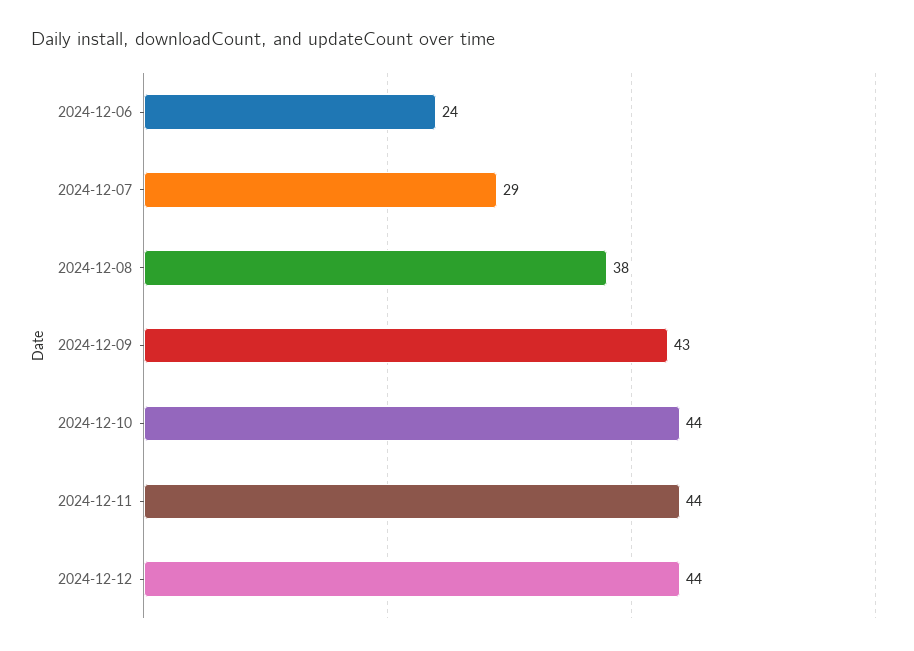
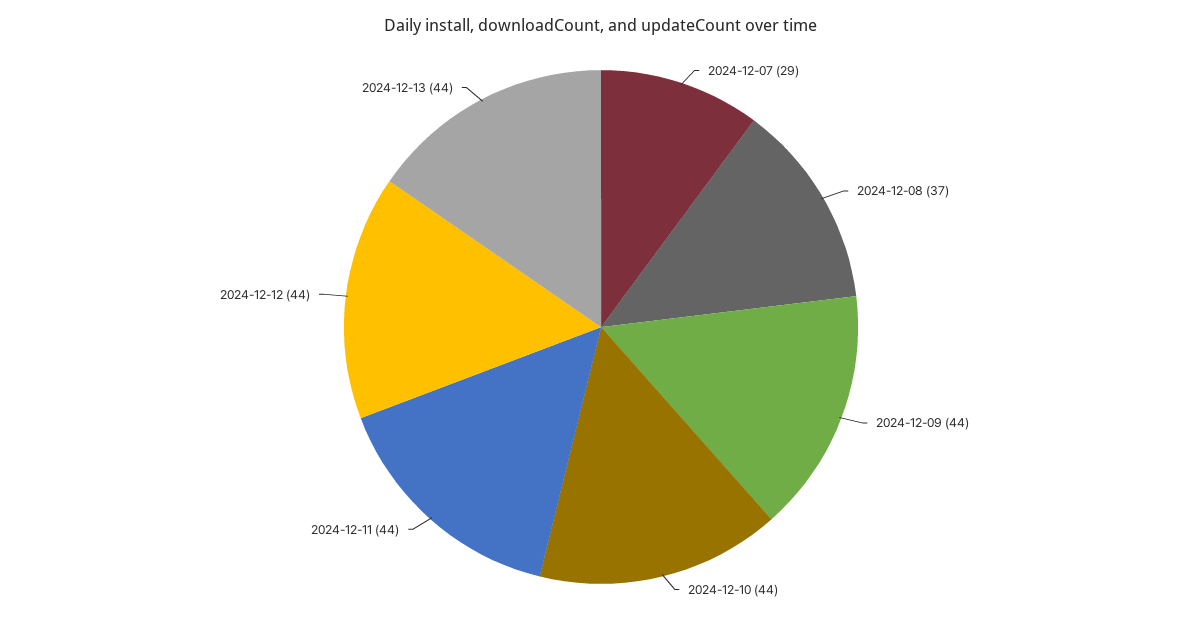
2024-12-06: 24 -> none
2024-12-08: 38 -> 37
2024-12-09: 43 -> 44
2024-12-13: none -> 44

